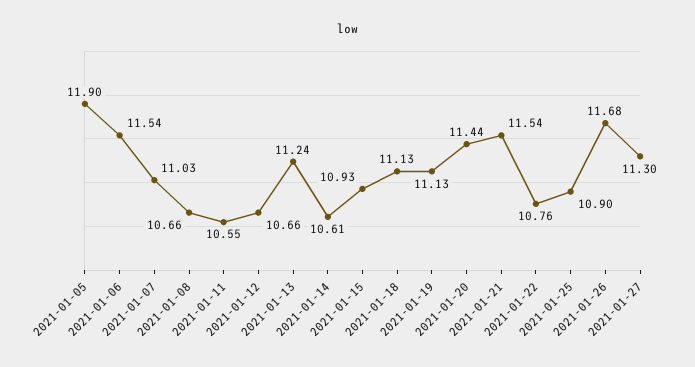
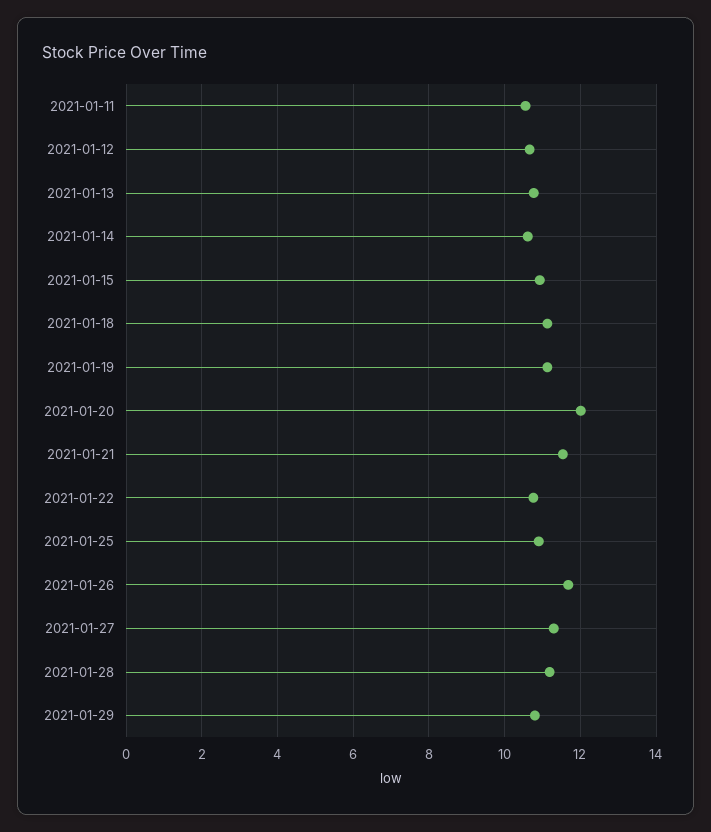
2021-01-05: 11.9 -> none
2021-01-06: 11.54 -> none
2021-01-07: 11.03 -> none
2021-01-08: 10.66 -> none
2021-01-13: 11.24 -> 10.8
2021-01-20: 11.44 -> 12
2021-01-28: none -> 11.2
2021-01-29: none -> 10.8

